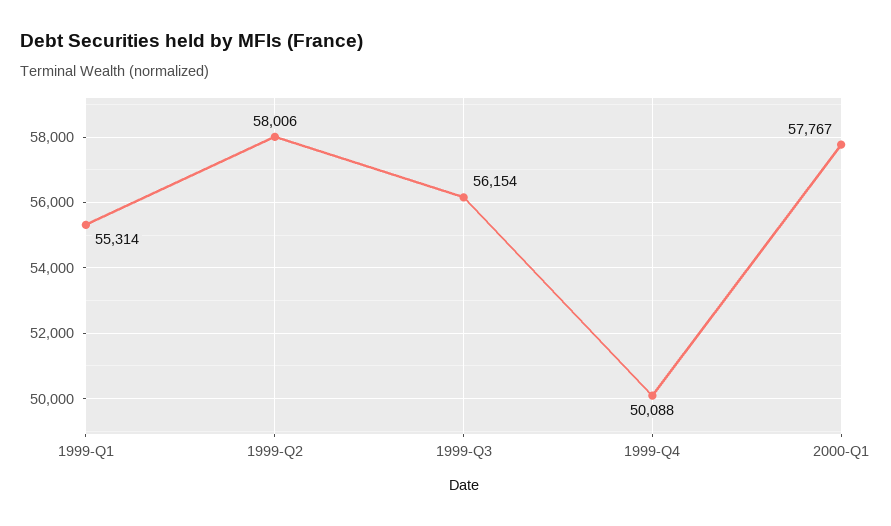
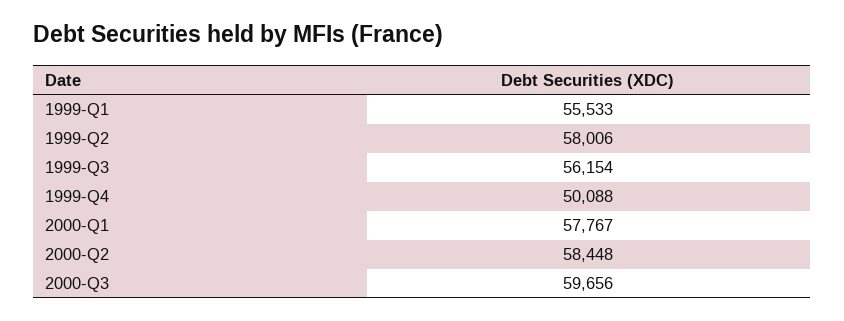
1999-Q1: 55314 -> 55533
2000-Q2: none -> 58448
2000-Q3: none -> 59656

